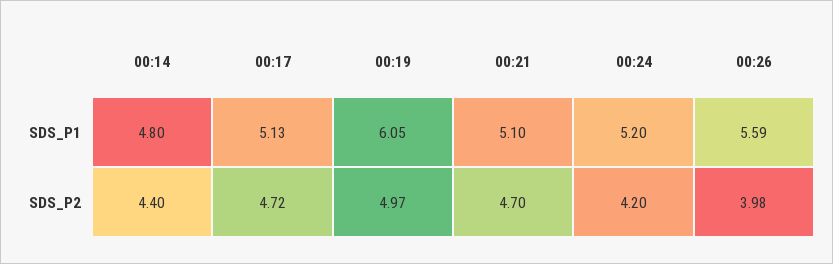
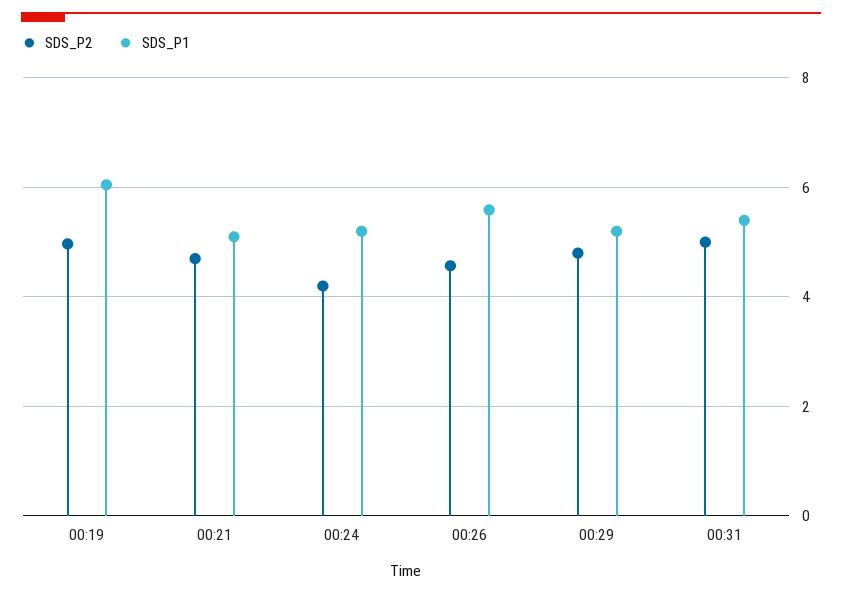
SDS_P1, 00:14: 4.8 -> none
SDS_P1, 00:17: 5.13 -> none
SDS_P2, 00:14: 4.4 -> none
SDS_P2, 00:17: 4.72 -> none
SDS_P2, 00:26: 3.98 -> 4.6
SDS_P2, 00:29: none -> 4.8
SDS_P1, 00:29: none -> 5.2
SDS_P2, 00:31: none -> 5
SDS_P1, 00:31: none -> 5.4

